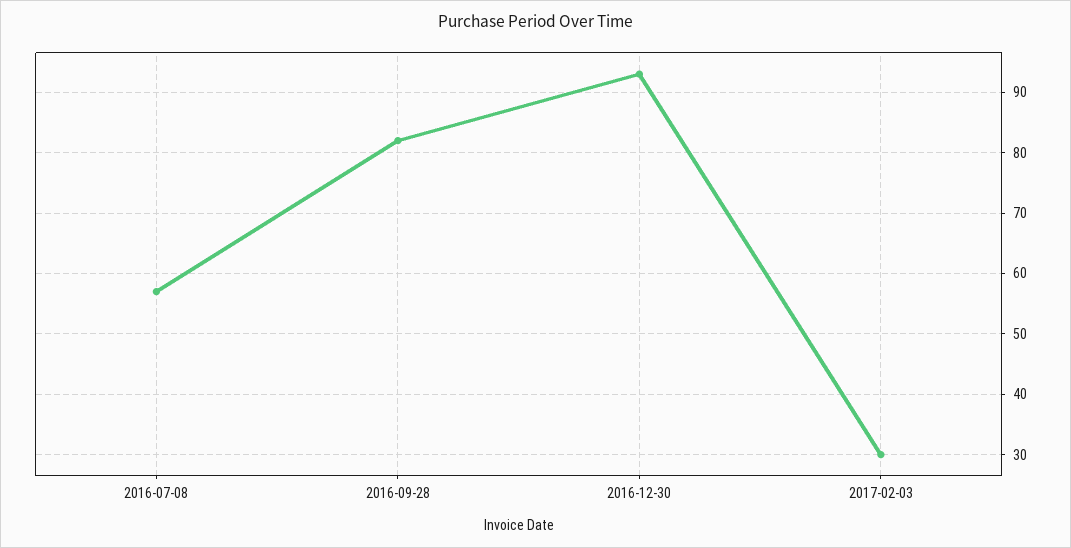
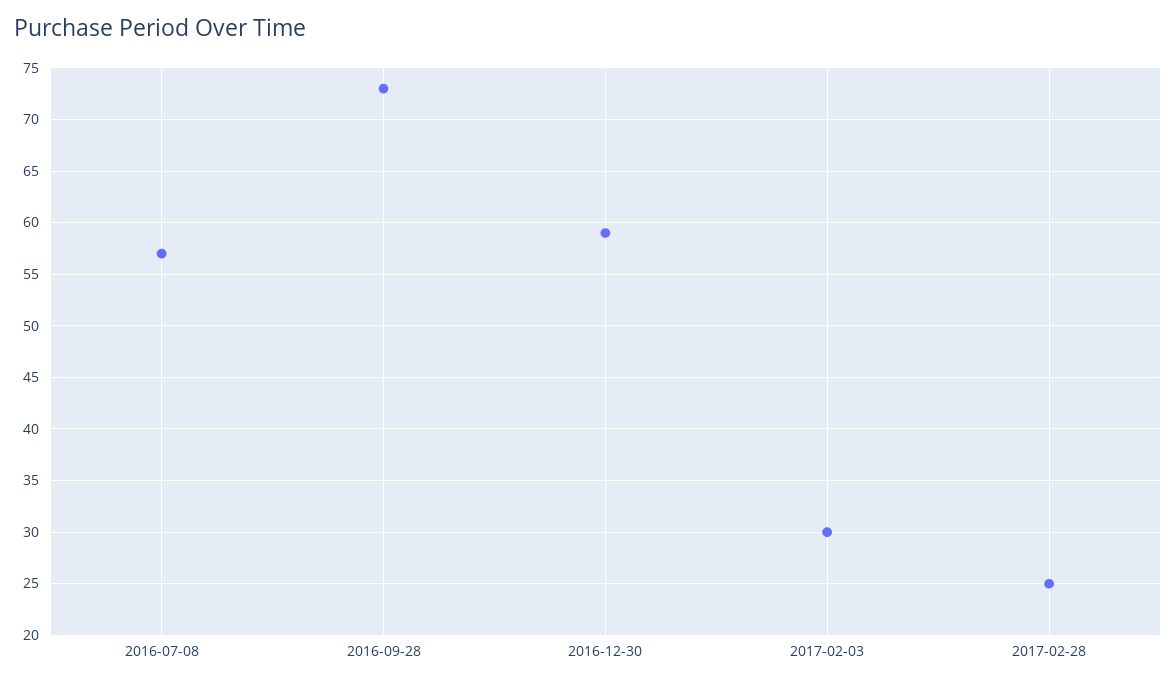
2016-09-28: 82 -> 73
2016-12-30: 93 -> 59
2017-02-28: none -> 25

